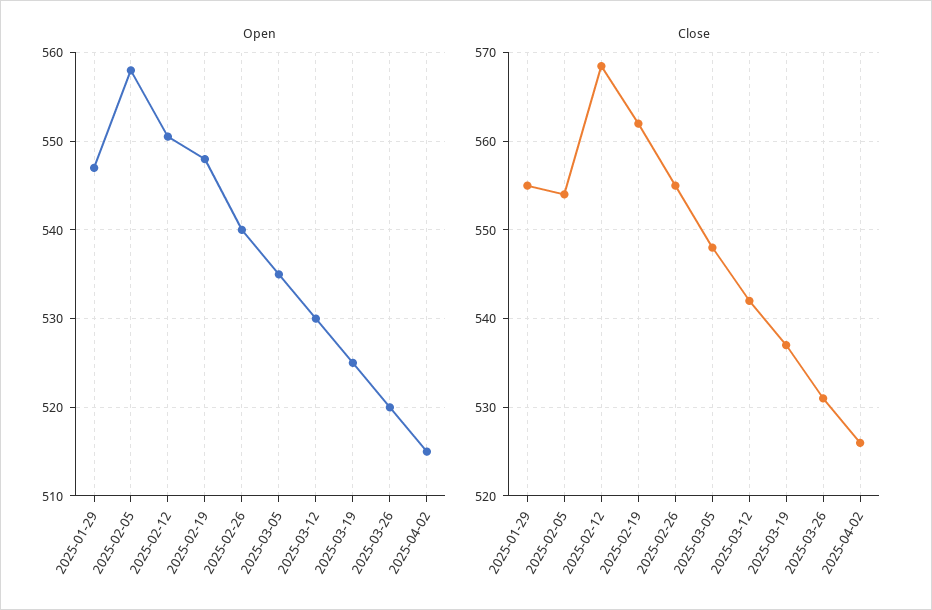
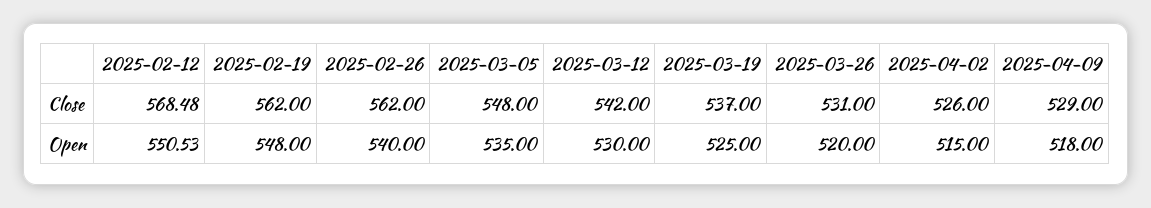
Open, 2025-01-29: 547 -> none
Open, 2025-02-05: 558 -> none
Close, 2025-01-29: 555 -> none
Close, 2025-02-05: 554 -> none
Close, 2025-02-26: 555 -> 562
Close, 2025-04-09: none -> 529
Open, 2025-04-09: none -> 518

